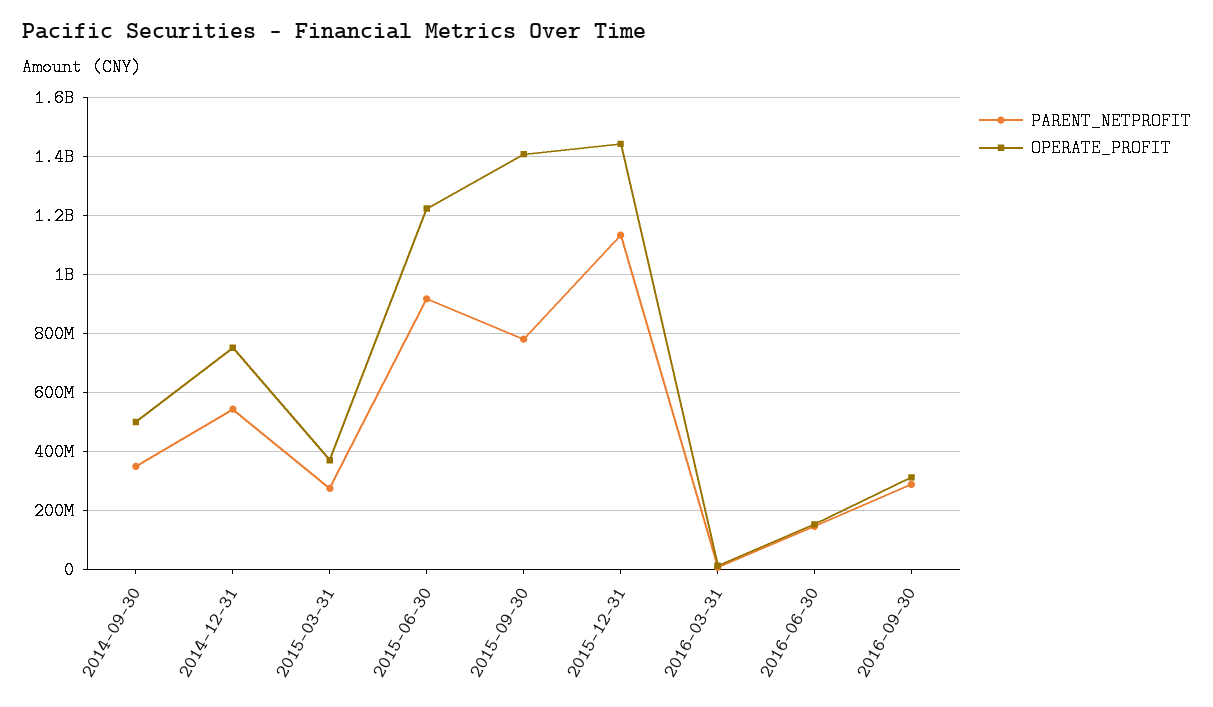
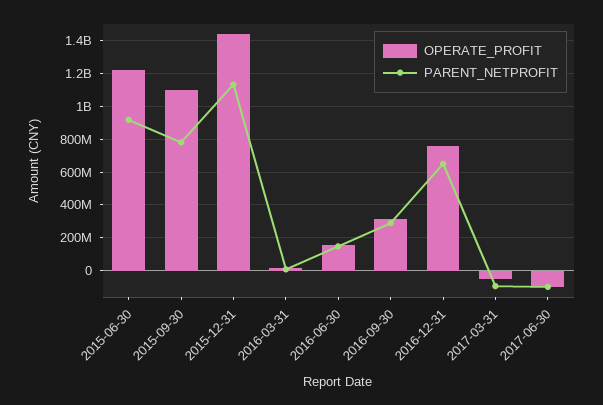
PARENT_NETPROFIT, 2014-09-30: 350000000 -> none
OPERATE_PROFIT, 2014-09-30: 500000000 -> none
PARENT_NETPROFIT, 2014-12-31: 550000000 -> none
OPERATE_PROFIT, 2014-12-31: 750000000 -> none
PARENT_NETPROFIT, 2015-03-31: 275000000 -> none
OPERATE_PROFIT, 2015-03-31: 375000000 -> none
OPERATE_PROFIT, 2015-09-30: 1400000000 -> 1100000000
OPERATE_PROFIT, 2016-12-31: none -> 750000000
PARENT_NETPROFIT, 2016-12-31: none -> 650000000
OPERATE_PROFIT, 2017-03-31: none -> -50000000
PARENT_NETPROFIT, 2017-03-31: none -> -100000000
OPERATE_PROFIT, 2017-06-30: none -> -100000000
PARENT_NETPROFIT, 2017-06-30: none -> -100000000

